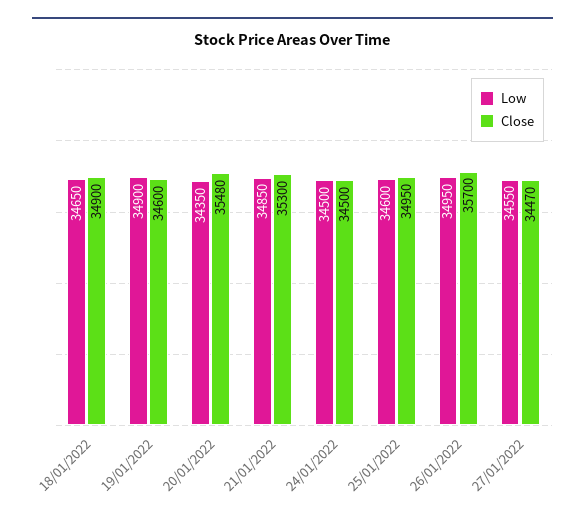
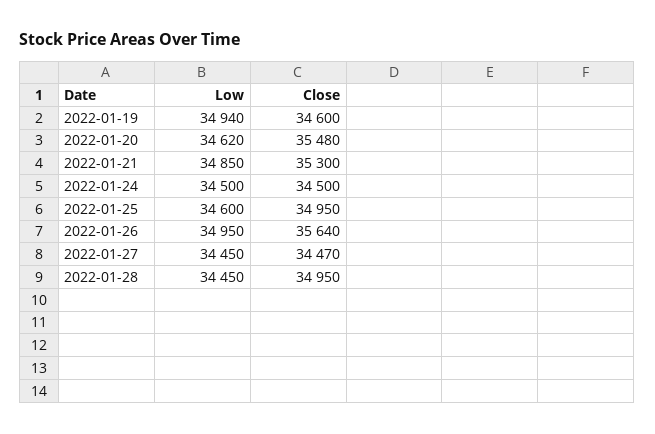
Low, 18/01/2022: 34650 -> none
Close, 18/01/2022: 34900 -> none
Low, 19/01/2022: 34900 -> 34940
Low, 20/01/2022: 34350 -> 34620
Close, 26/01/2022: 35700 -> 35640
Low, 27/01/2022: 34550 -> 34450
Low, 2022-01-28: none -> 34450
Close, 2022-01-28: none -> 34950

